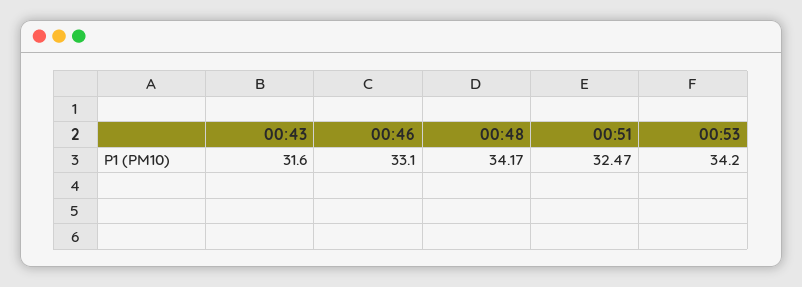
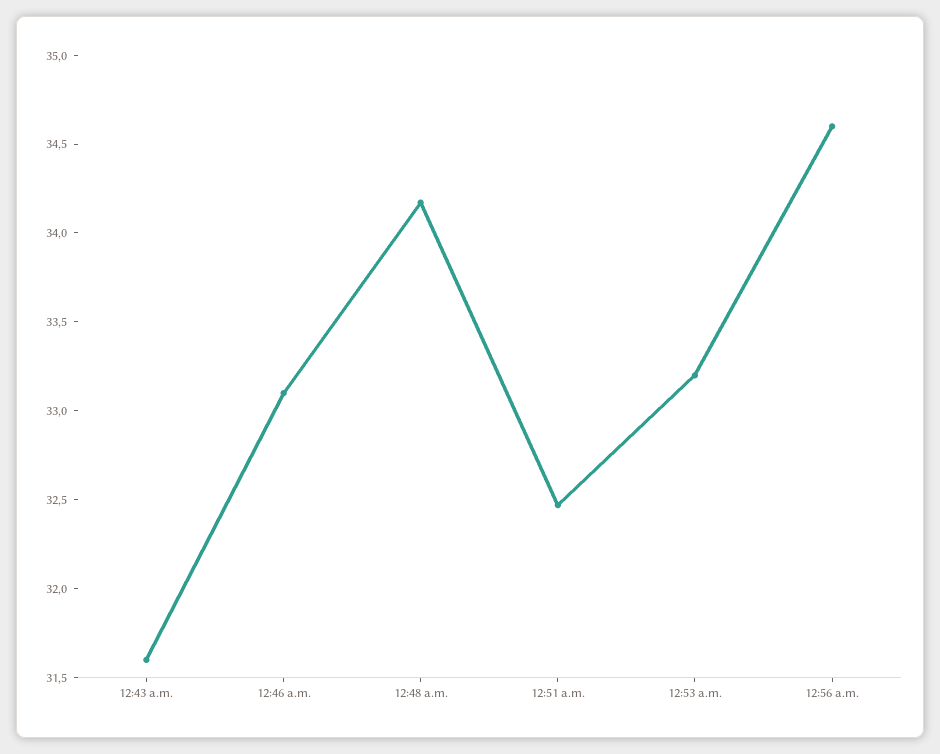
00:53: 34.2 -> 33.2
12:56 a.m.: none -> 34.6

